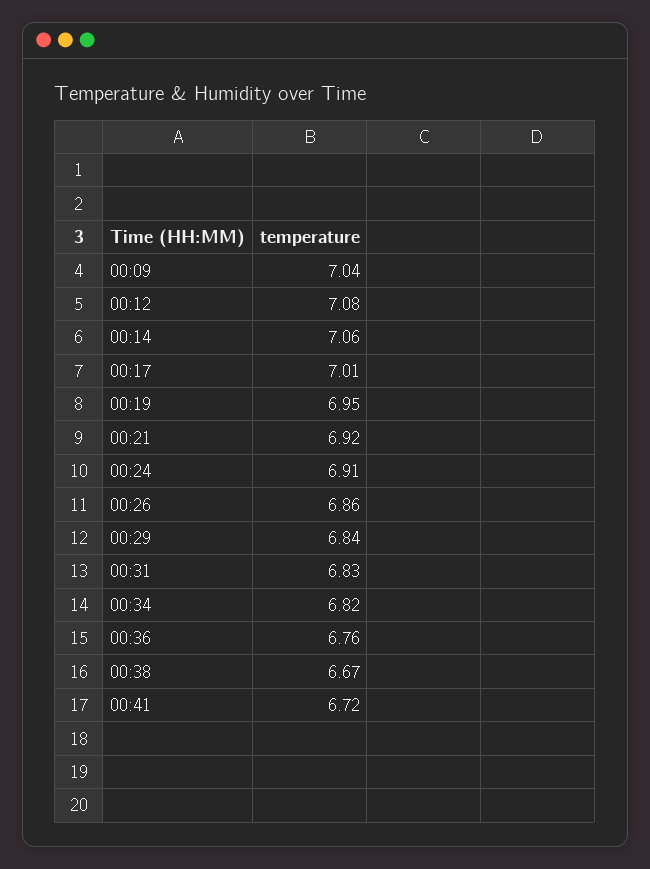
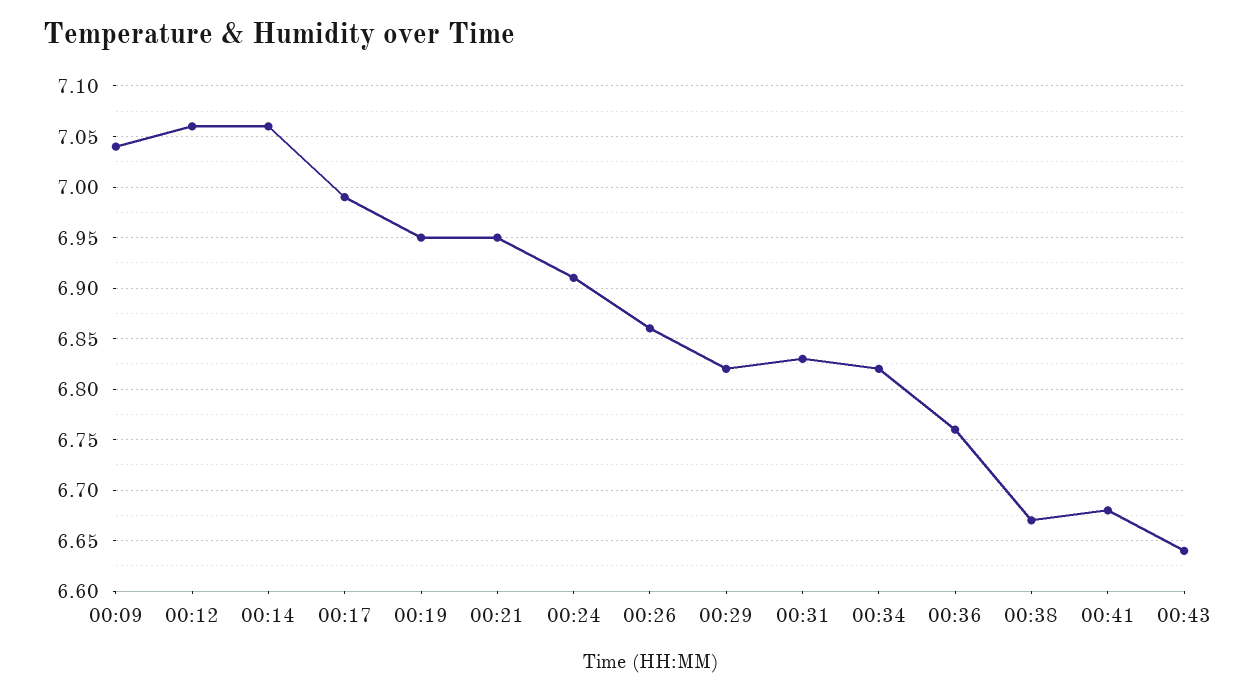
00:12: 7.08 -> 7.06
00:17: 7.01 -> 6.99
00:21: 6.92 -> 6.95
00:29: 6.84 -> 6.82
00:41: 6.72 -> 6.68
00:43: none -> 6.64

